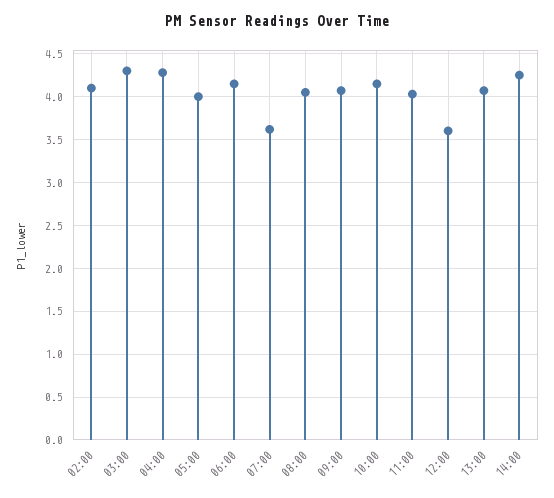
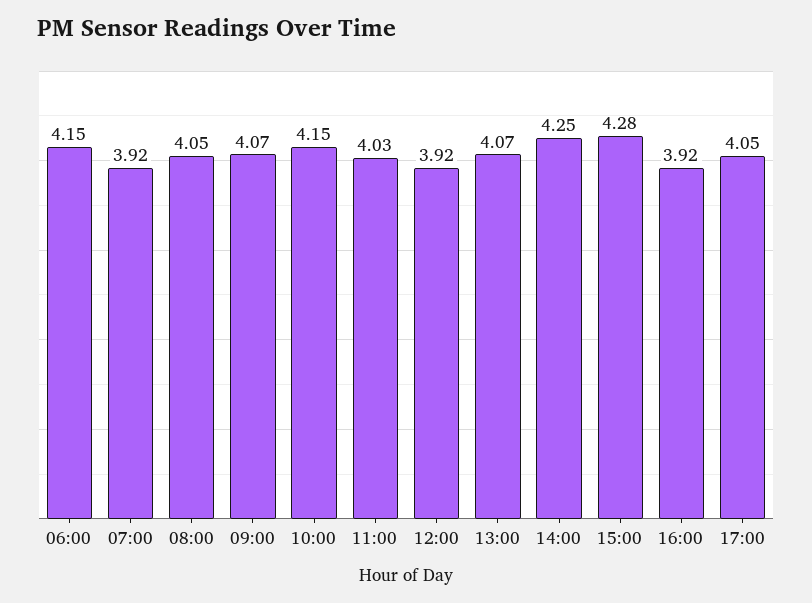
02:00: 4.1 -> none
03:00: 4.3 -> none
04:00: 4.3 -> none
05:00: 4 -> none
07:00: 3.6 -> 3.92
12:00: 3.6 -> 3.92
15:00: none -> 4.28
16:00: none -> 3.92
17:00: none -> 4.05

